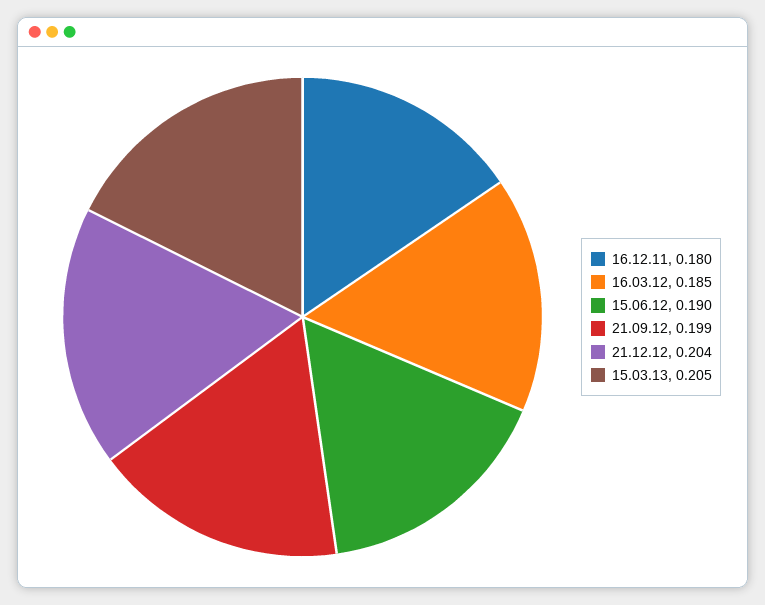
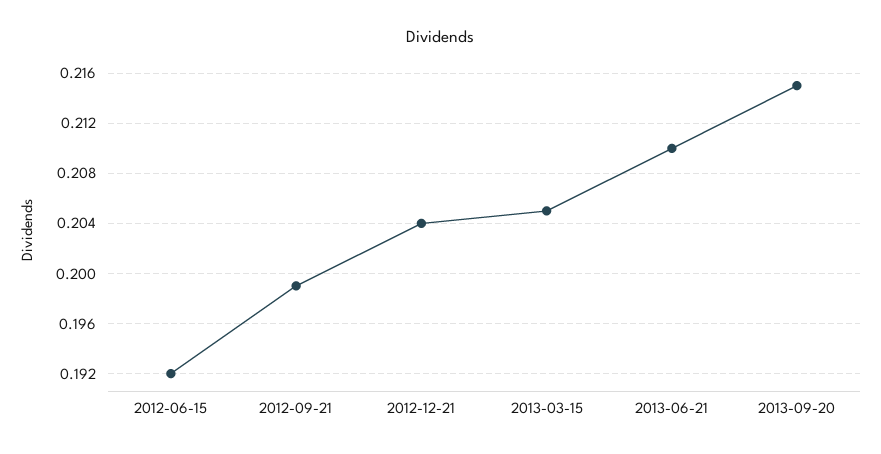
16.12.11: 0.18 -> none
16.03.12: 0.185 -> none
15.06.12: 0.19 -> 0.192
2013-06-21: none -> 0.21
2013-09-20: none -> 0.215

